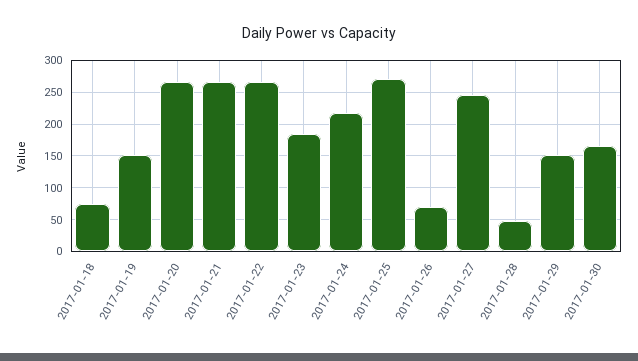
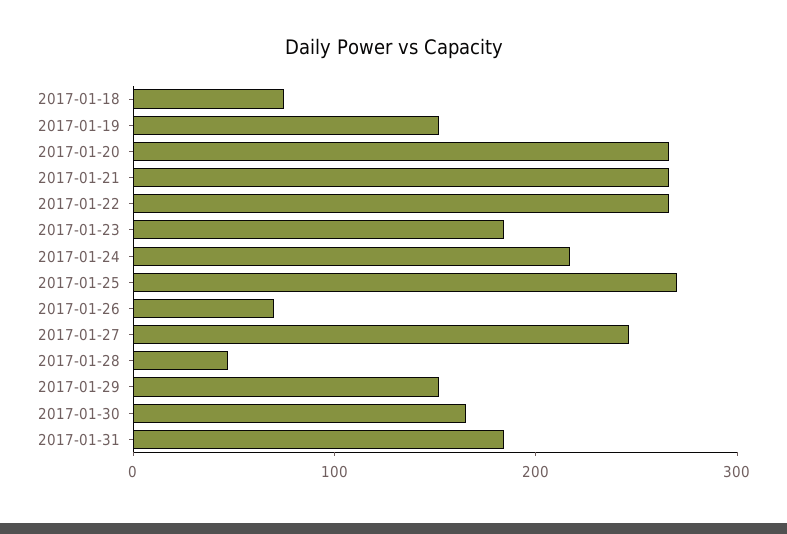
2017-01-31: none -> 180

